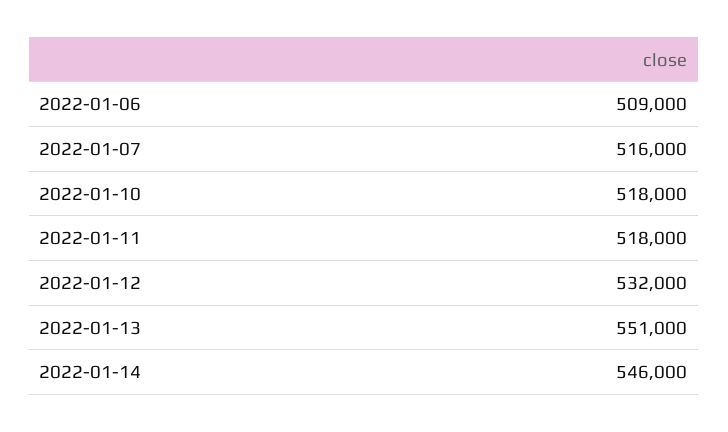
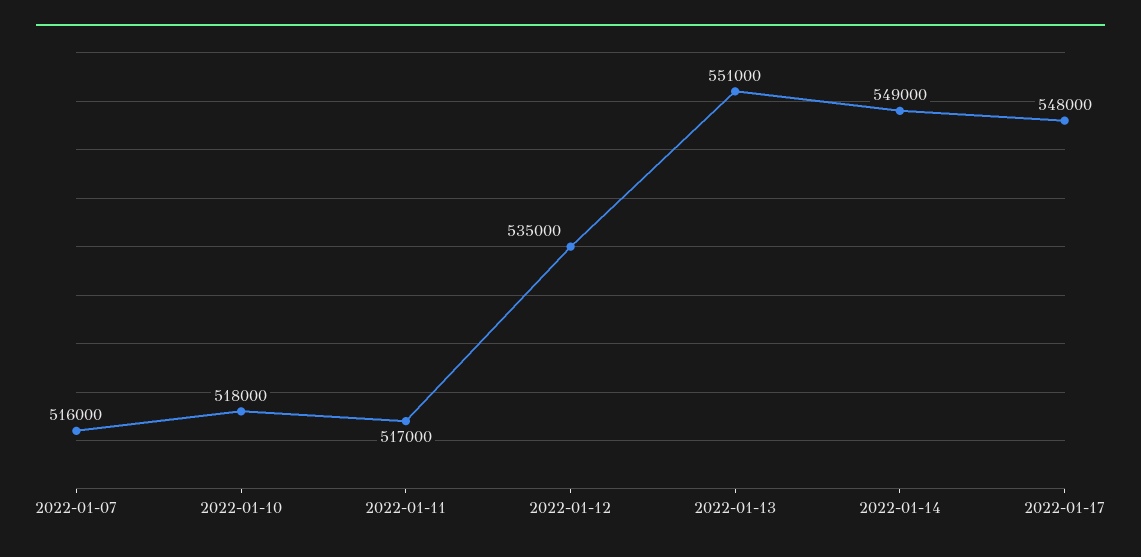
2022-01-06: 509000 -> none
2022-01-11: 518000 -> 517000
2022-01-12: 532000 -> 535000
2022-01-14: 546000 -> 549000
2022-01-17: none -> 548000

